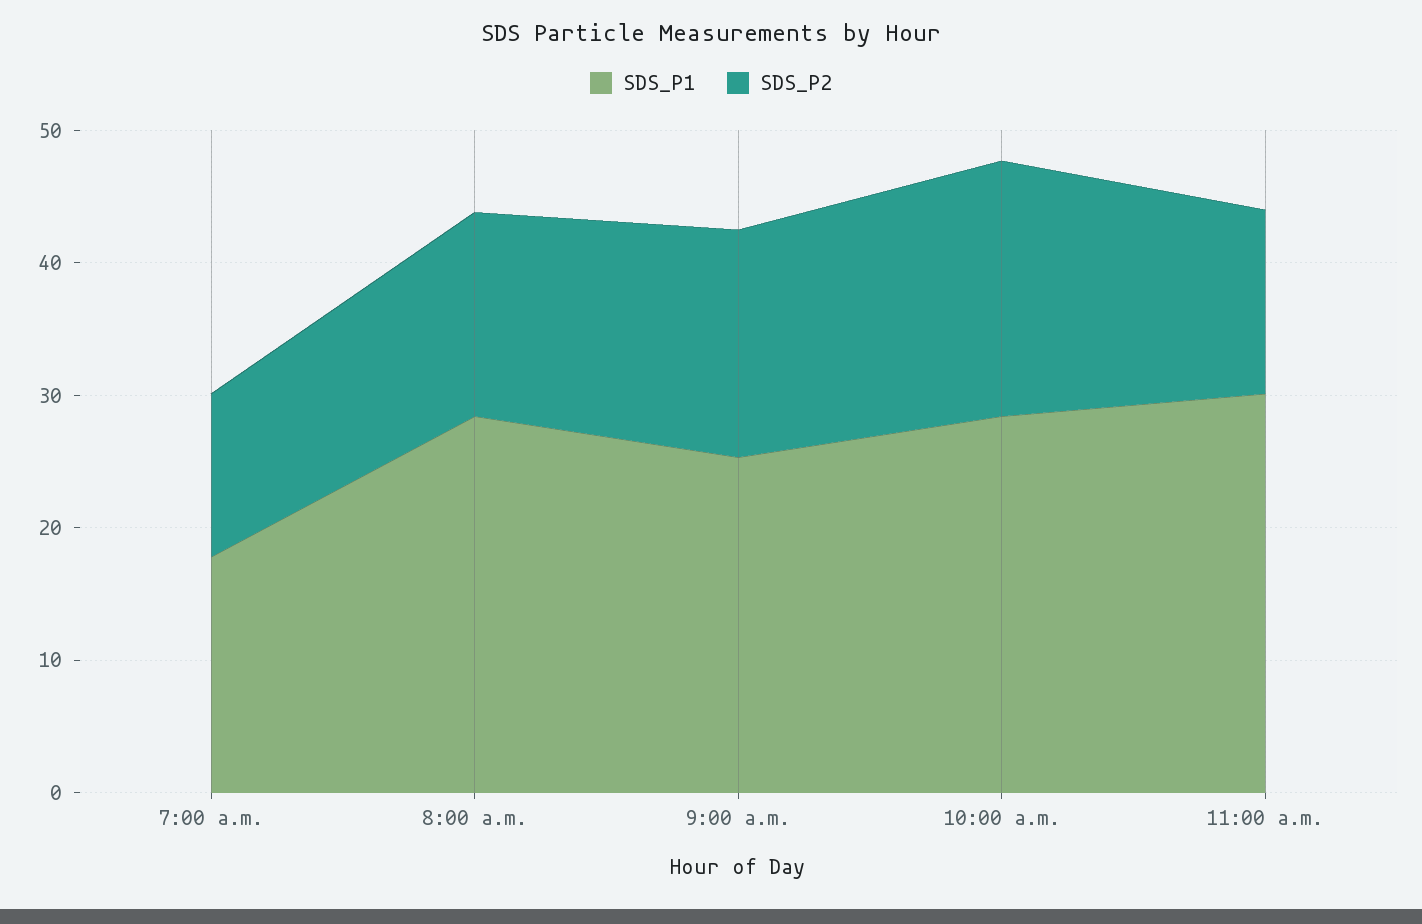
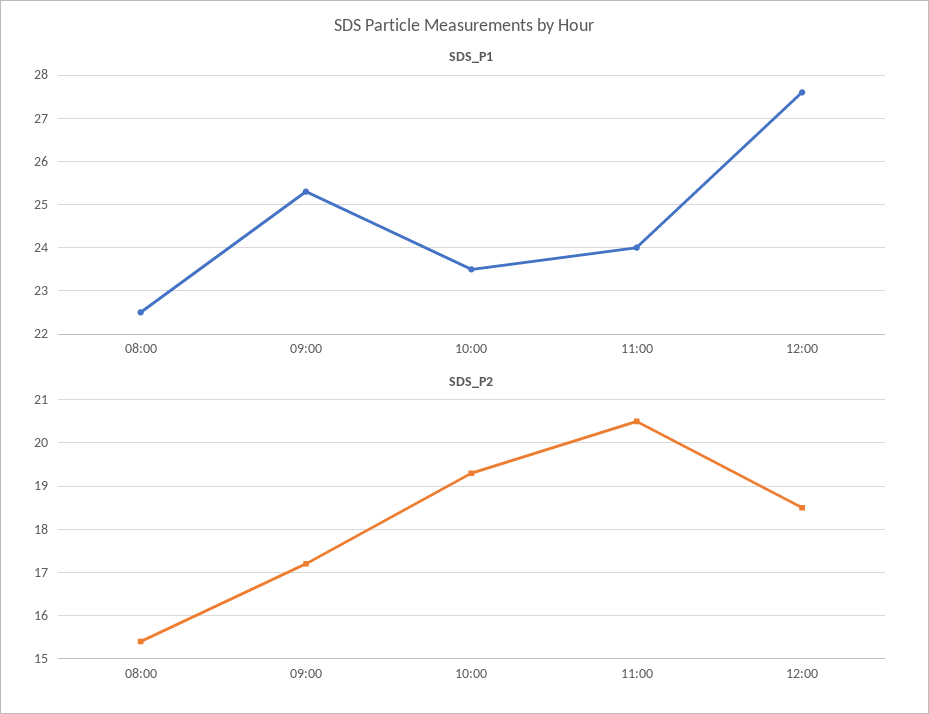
SDS_P1, 7:00 a.m.: 18 -> none
SDS_P2, 7:00 a.m.: 12 -> none
SDS_P1, 8:00 a.m.: 28 -> 22.5
SDS_P1, 10:00 a.m.: 28 -> 23.5
SDS_P1, 11:00 a.m.: 30 -> 24
SDS_P2, 11:00 a.m.: 14 -> 20.5
SDS_P1, 12:00: none -> 27.5
SDS_P2, 12:00: none -> 18.5

